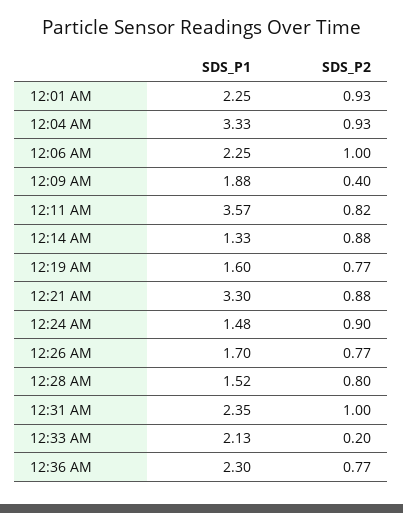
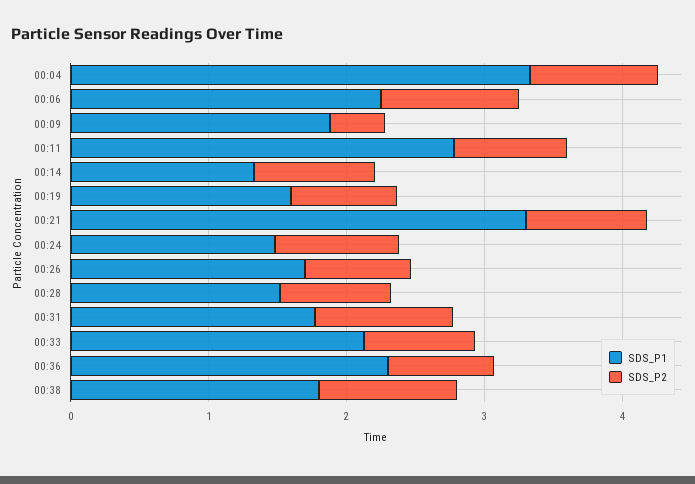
SDS_P1, 12:01 AM: 2.25 -> none
SDS_P2, 12:01 AM: 0.93 -> none
SDS_P1, 12:11 AM: 3.57 -> 2.8
SDS_P1, 12:31 AM: 2.35 -> 1.8
SDS_P2, 12:33 AM: 0.2 -> 0.8
SDS_P1, 00:38: none -> 1.8
SDS_P2, 00:38: none -> 1

